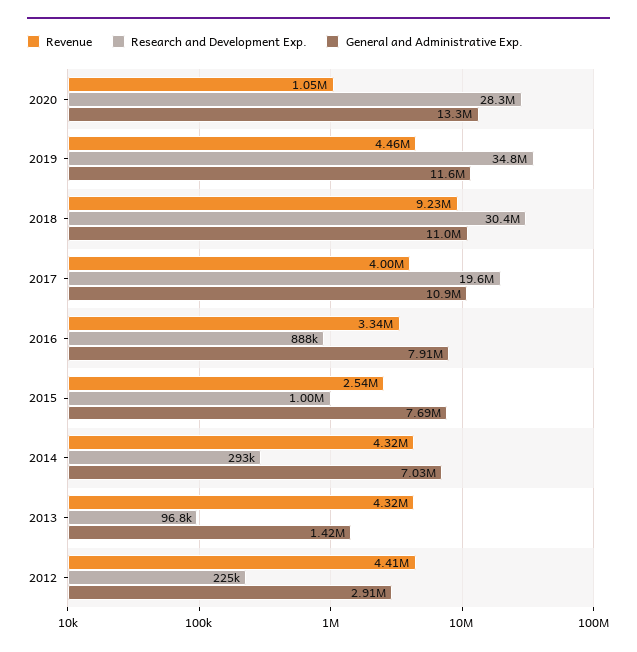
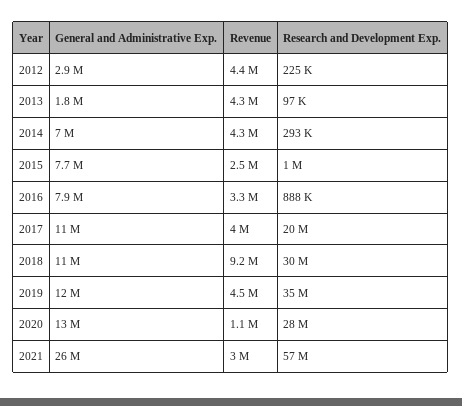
General and Administrative Exp., 2013: 1420000 -> 1800000
General and Administrative Exp., 2021: none -> 26000000
Revenue, 2021: none -> 3000000
Research and Development Exp., 2021: none -> 57000000

